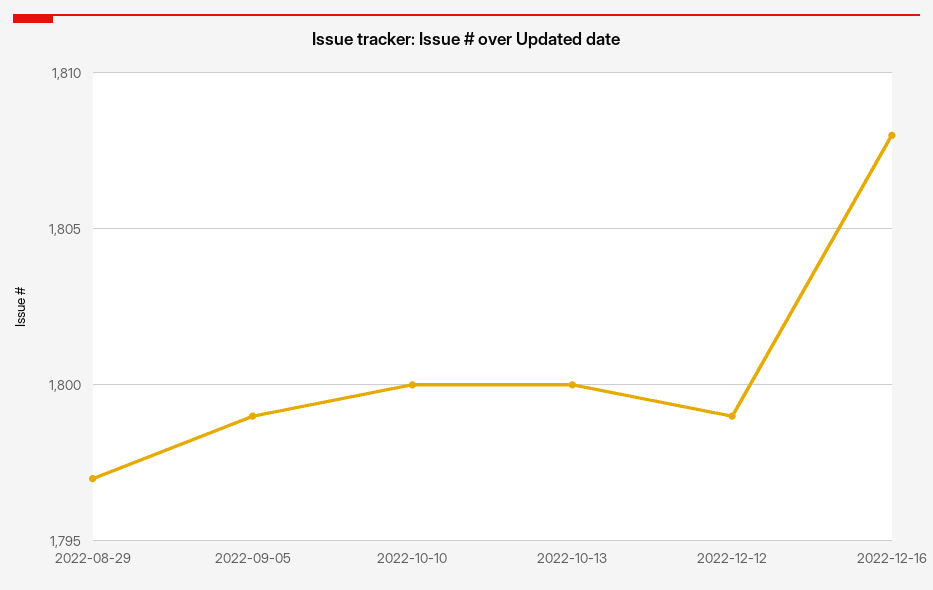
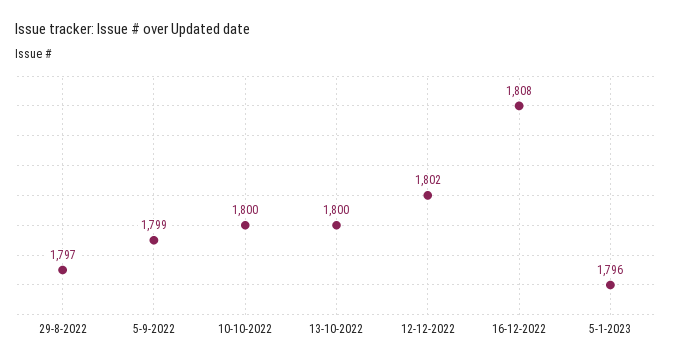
2022-12-12: 1799 -> 1802
5-1-2023: none -> 1796

